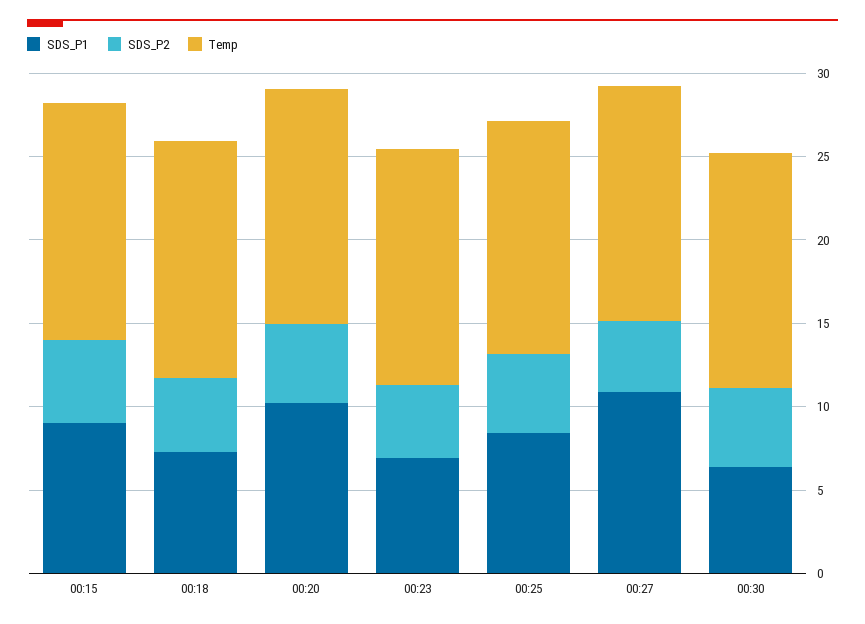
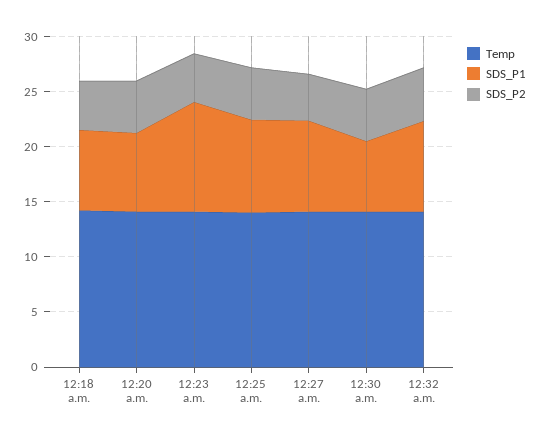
SDS_P1, 00:15: 9 -> none
SDS_P2, 00:15: 5 -> none
Temp, 00:15: 14 -> none
SDS_P1, 00:20: 10 -> 7
SDS_P1, 00:23: 7 -> 10
SDS_P1, 00:27: 11 -> 8
Temp, 12:32 a.m.: none -> 14
SDS_P1, 12:32 a.m.: none -> 8
SDS_P2, 12:32 a.m.: none -> 5

